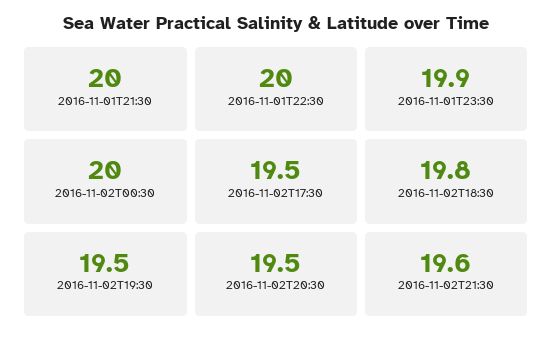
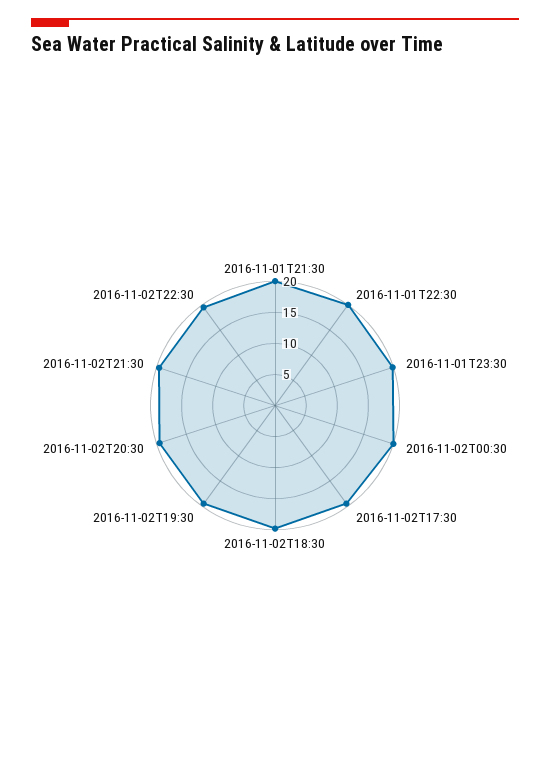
2016-11-02T22:30: none -> 20

